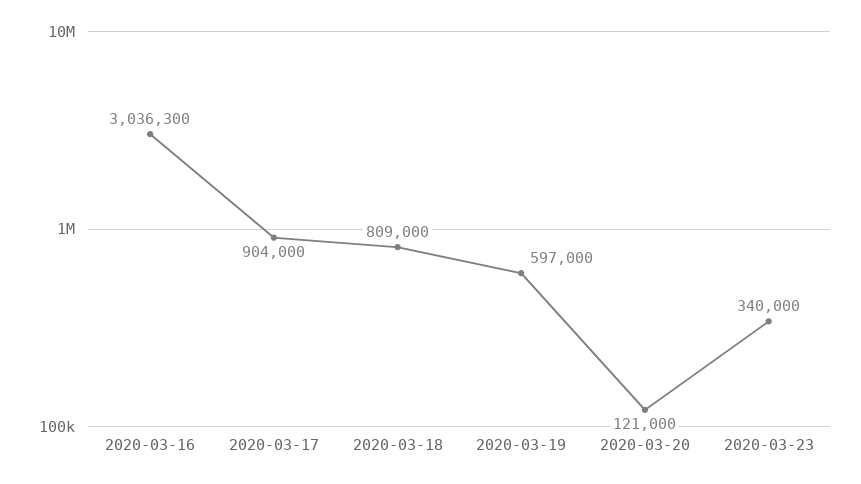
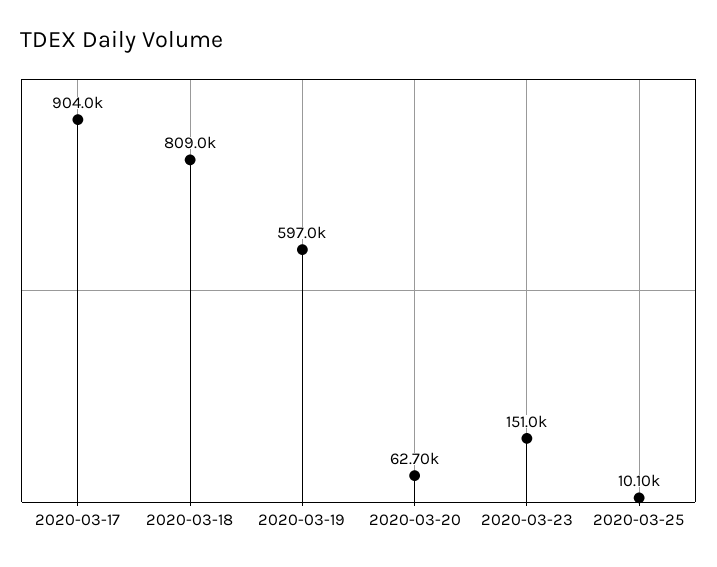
2020-03-16: 3036300 -> none
2020-03-20: 121000 -> 62700
2020-03-23: 340000 -> 151000
2020-03-25: none -> 10100

